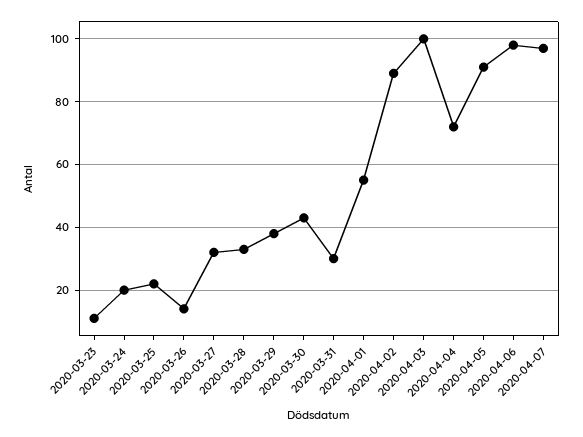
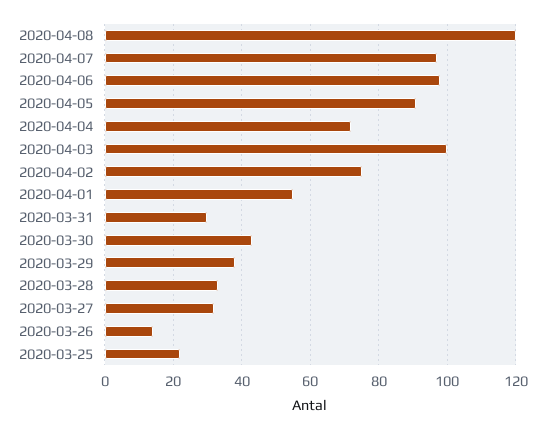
2020-03-23: 10 -> none
2020-03-24: 20 -> none
2020-04-02: 90 -> 75
2020-04-08: none -> 120

